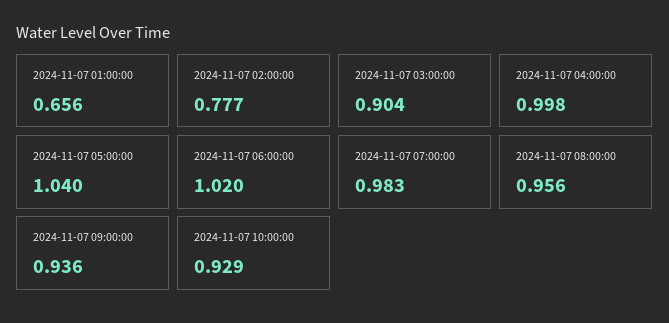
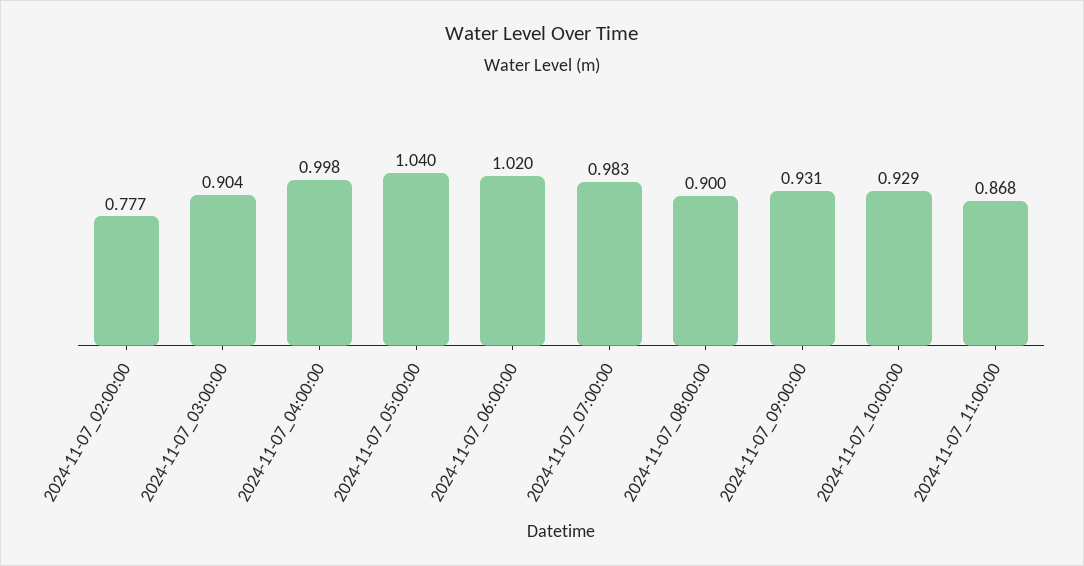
2024-11-07 01:00:00: 0.656 -> none
2024-11-07 08:00:00: 0.956 -> 0.9
2024-11-07 09:00:00: 0.936 -> 0.931
2024-11-07_11:00:00: none -> 0.868

